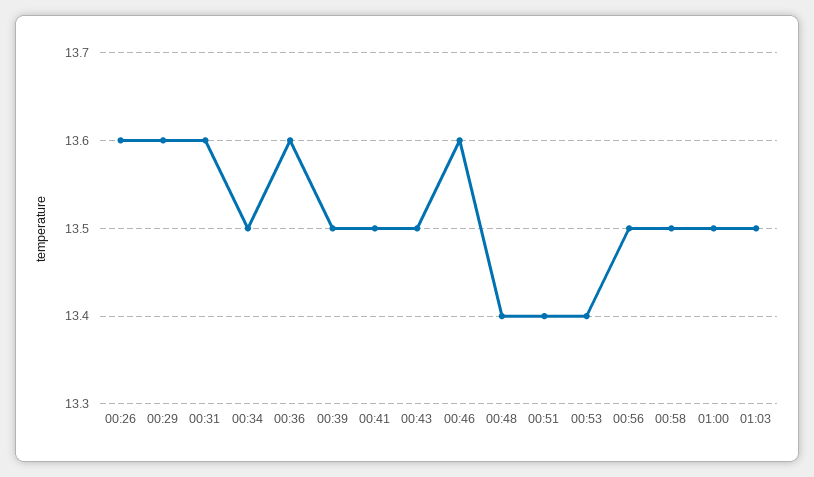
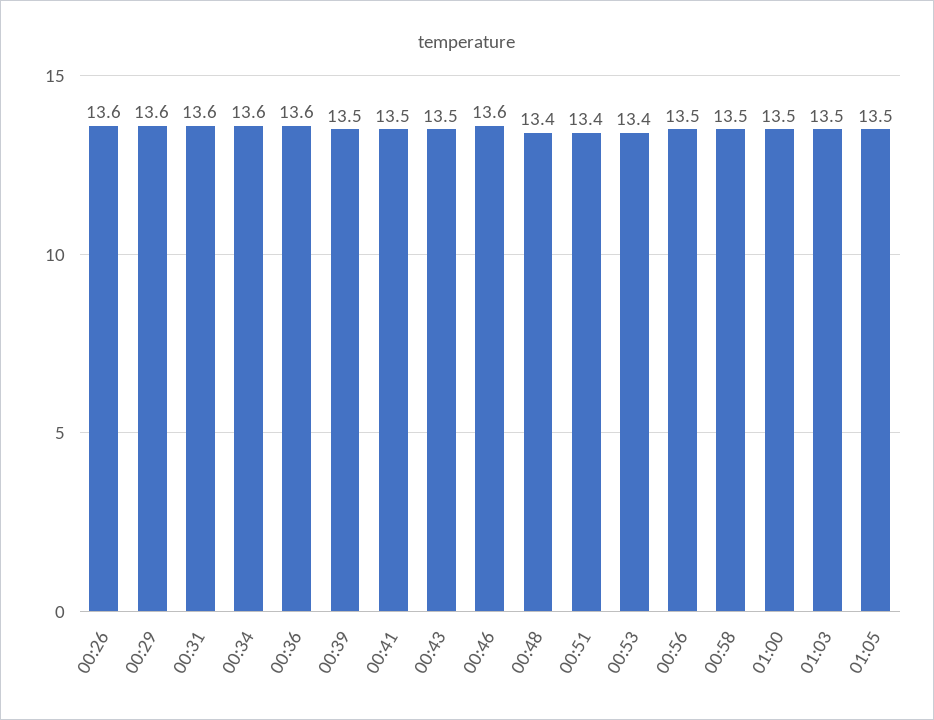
00:34: 13.5 -> 13.6
01:05: none -> 13.5

